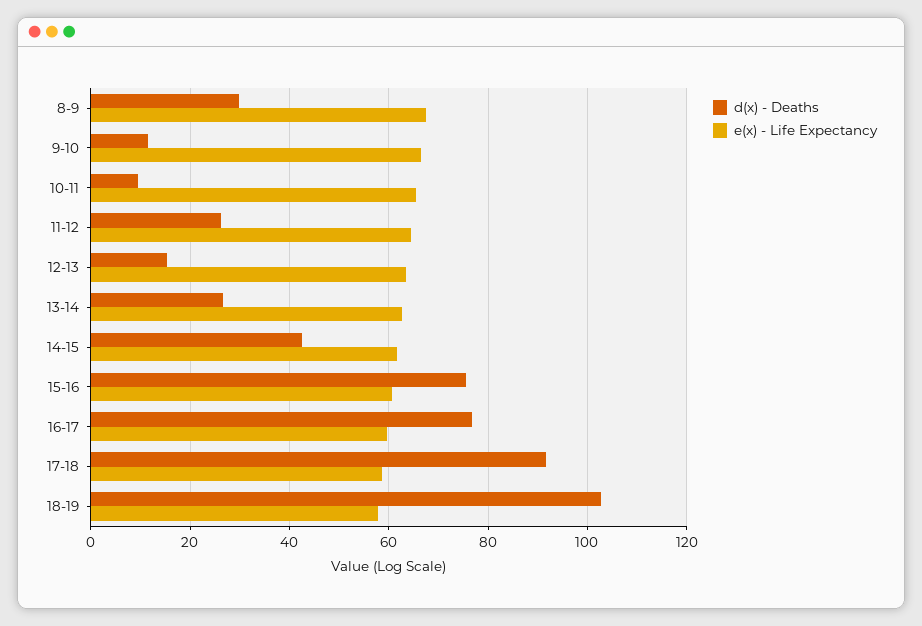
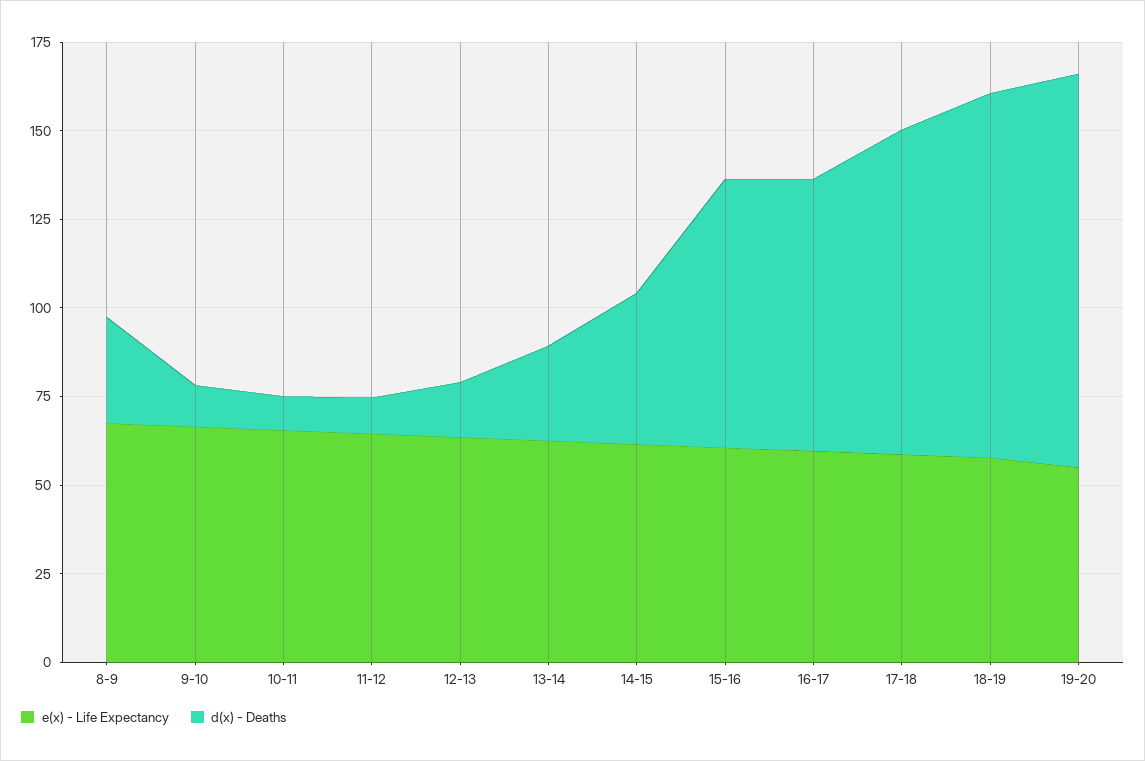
d(x) - Deaths, 11-12: 26 -> 10
e(x) - Life Expectancy, 19-20: none -> 55
d(x) - Deaths, 19-20: none -> 110

